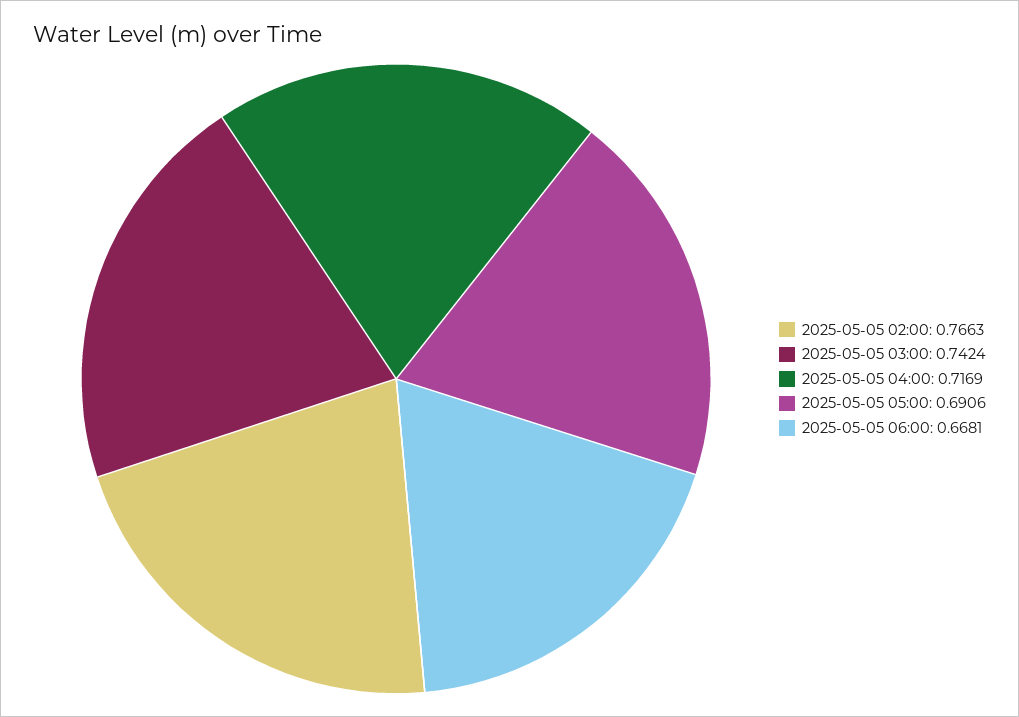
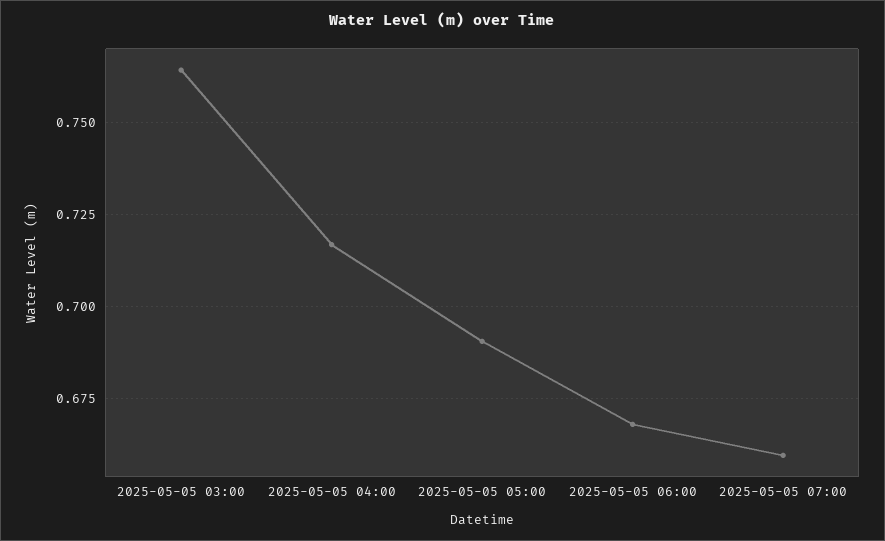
2025-05-05 02:00: 0.7663 -> none
2025-05-05 03:00: 0.7424 -> 0.765
2025-05-05 07:00: none -> 0.66

